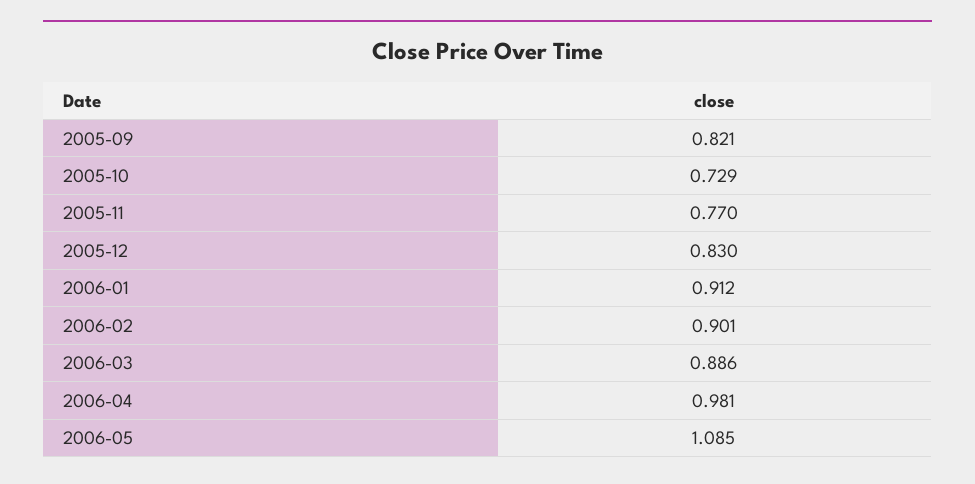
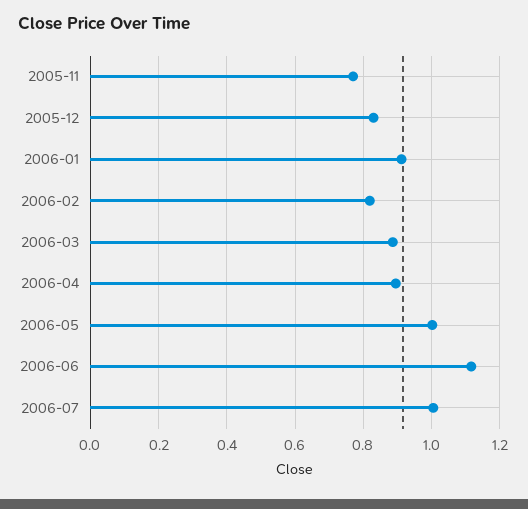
2005-09: 0.821 -> none
2005-10: 0.729 -> none
2006-02: 0.901 -> 0.82
2006-04: 0.981 -> 0.9
2006-05: 1.085 -> 1
2006-06: none -> 1.12
2006-07: none -> 1

